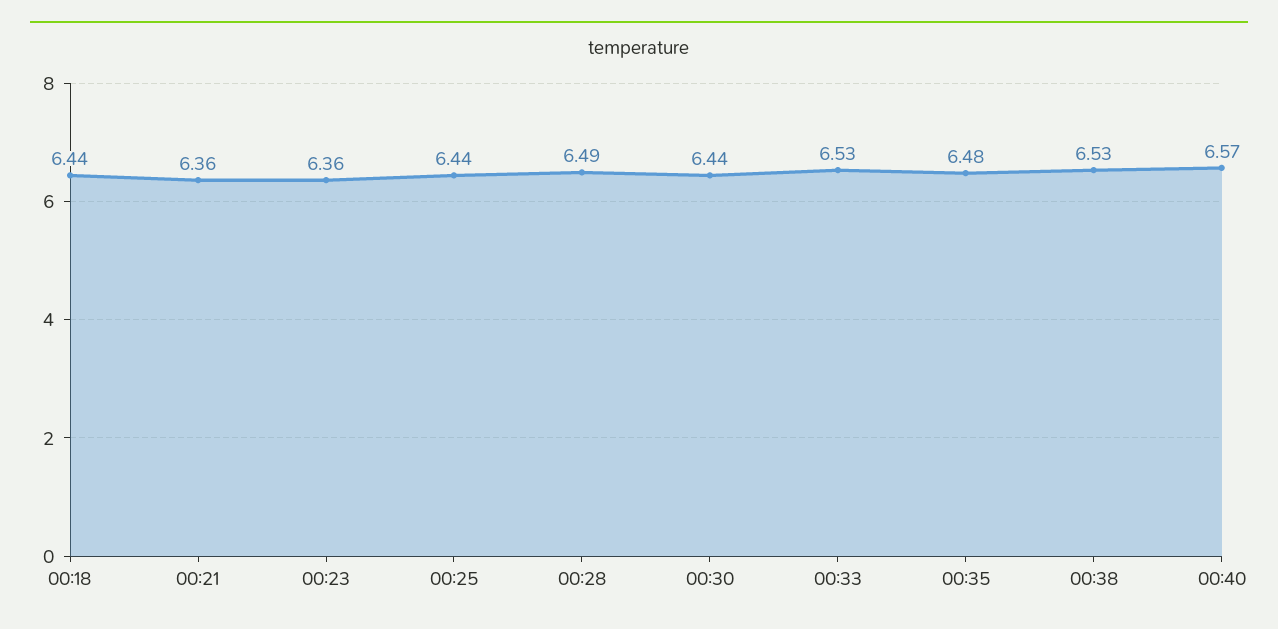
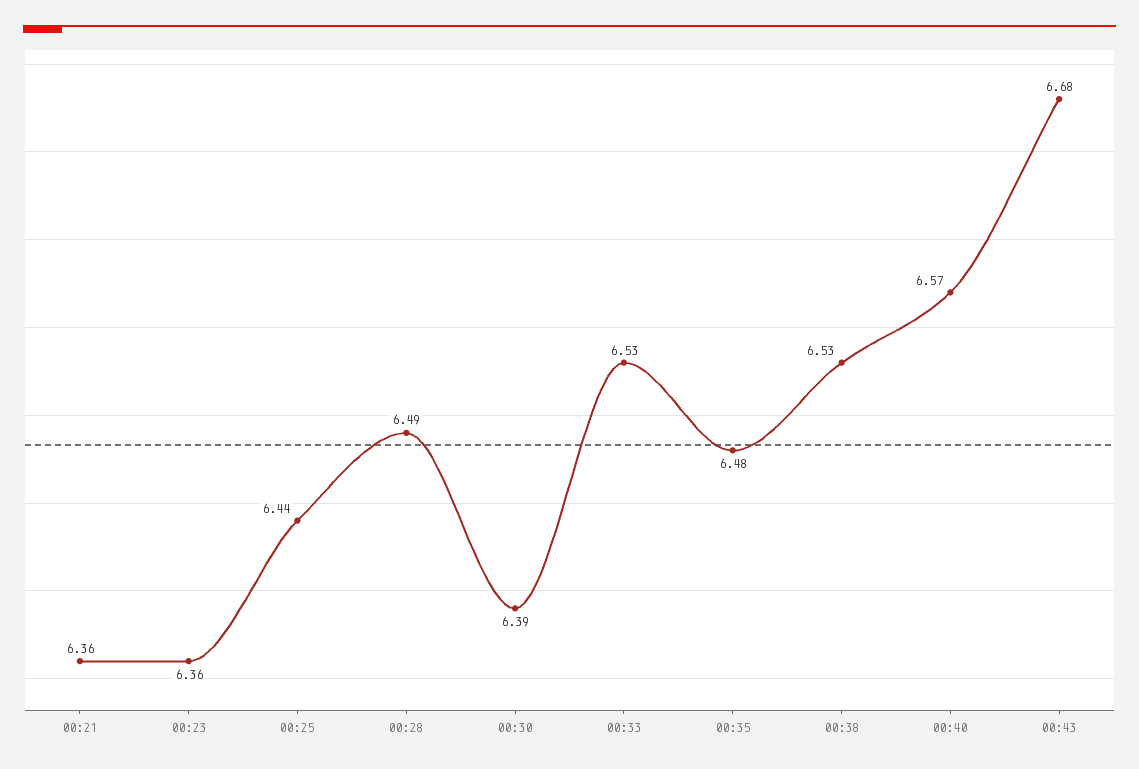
00:18: 6.44 -> none
00:30: 6.44 -> 6.39
00:43: none -> 6.68

